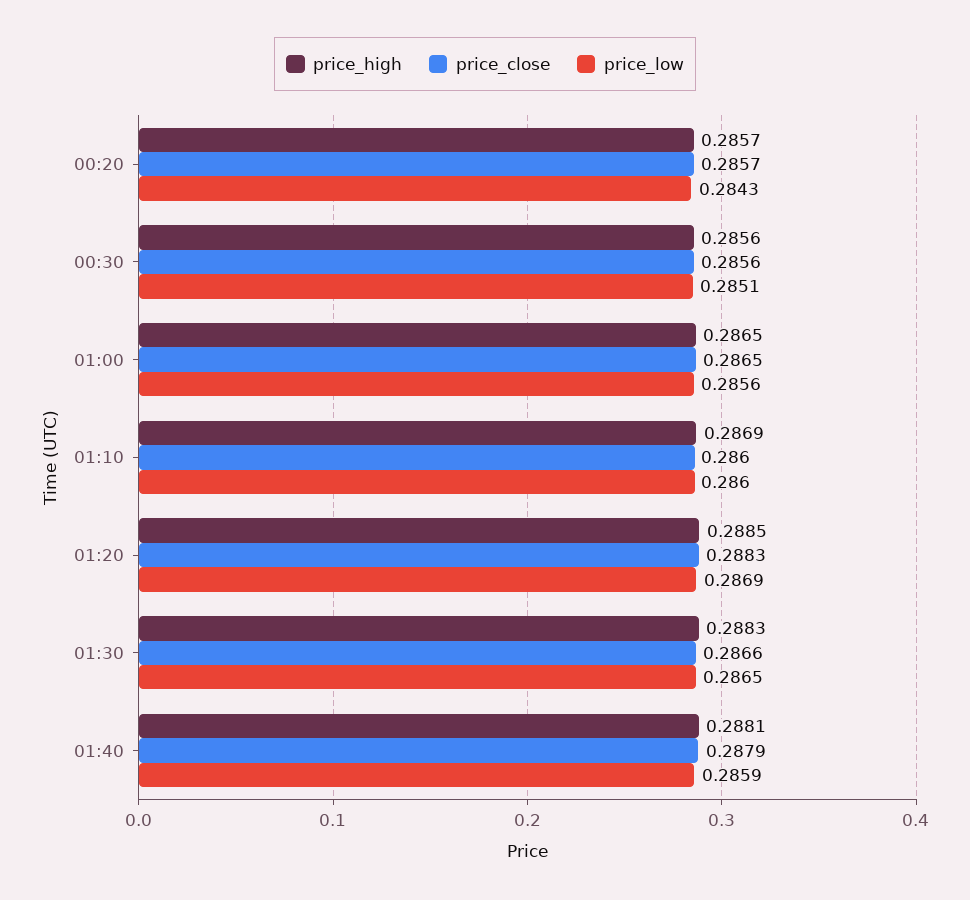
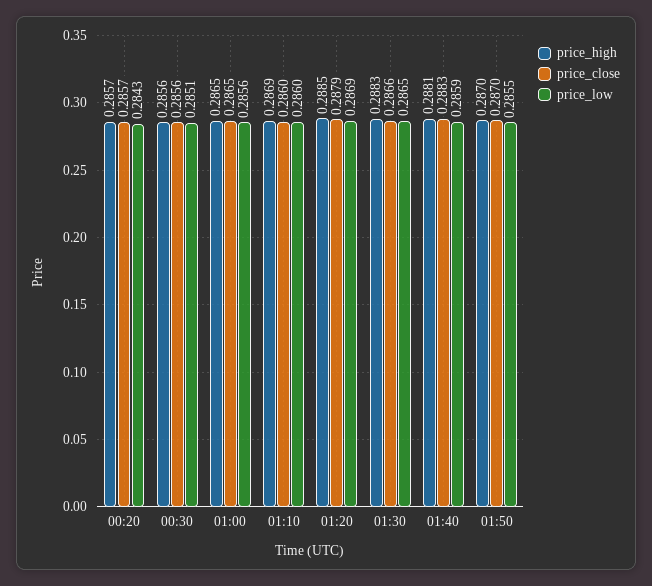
price_close, 01:20: 0.2883 -> 0.2879
price_close, 01:40: 0.2879 -> 0.2883
price_high, 01:50: none -> 0.287
price_close, 01:50: none -> 0.287
price_low, 01:50: none -> 0.2855

